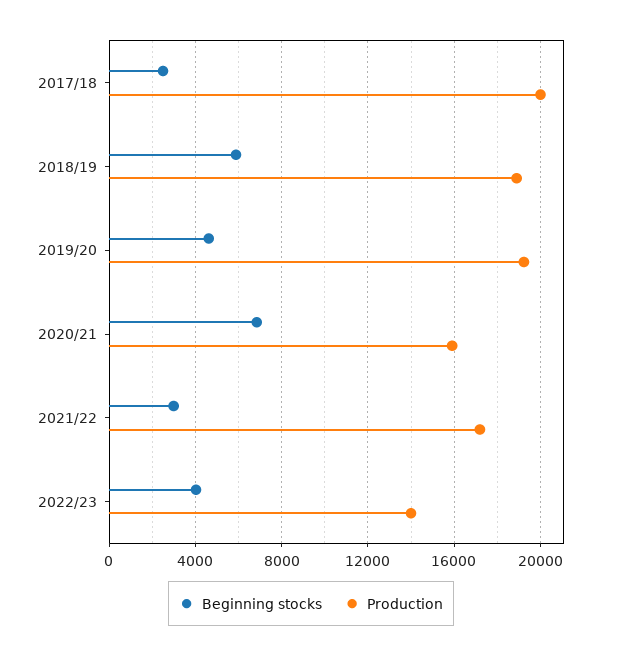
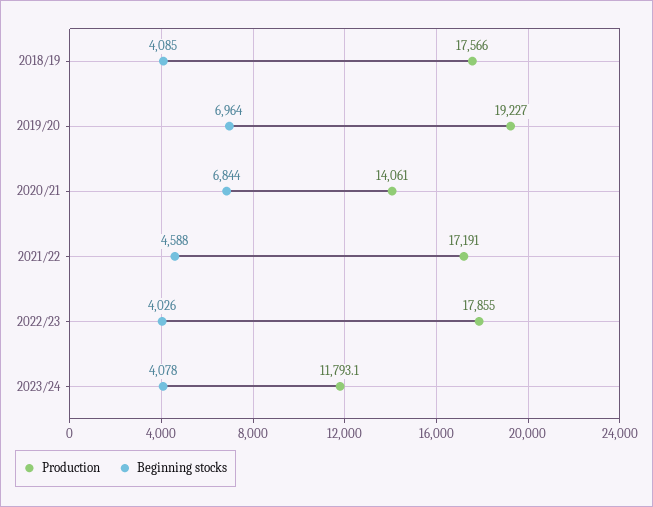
Beginning stocks, 2017/18: 2500 -> none
Production, 2017/18: 20000 -> none
Beginning stocks, 2018/19: 6000 -> 4085
Production, 2018/19: 19000 -> 17566
Beginning stocks, 2019/20: 4500 -> 6964
Production, 2020/21: 16000 -> 14061
Beginning stocks, 2021/22: 3000 -> 4588
Production, 2022/23: 14000 -> 17855
Production, 2023/24: none -> 11793.1
Beginning stocks, 2023/24: none -> 4078

